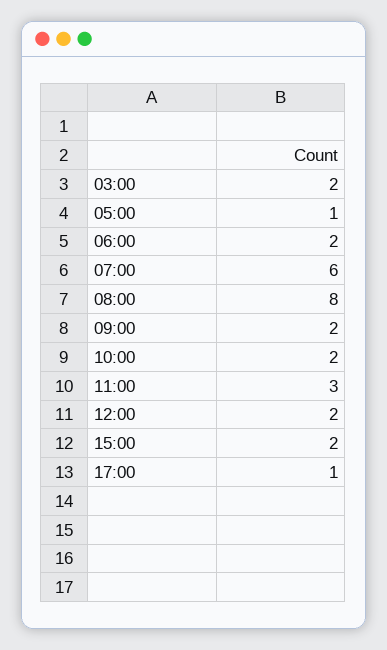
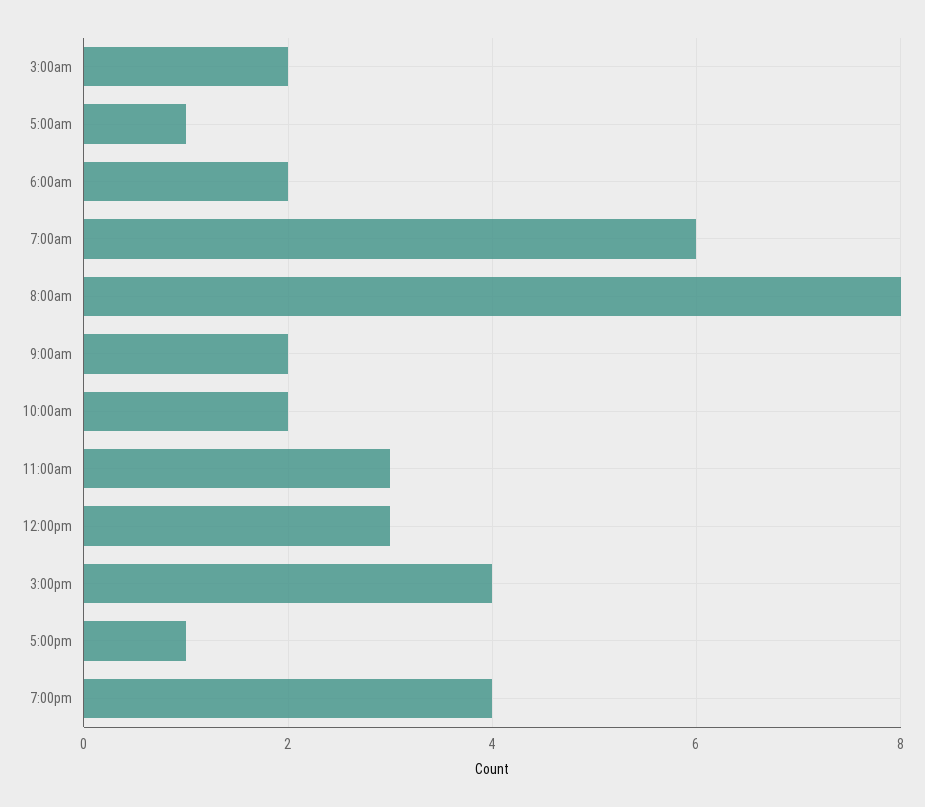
12:00: 2 -> 3
15:00: 2 -> 4
7:00pm: none -> 4

